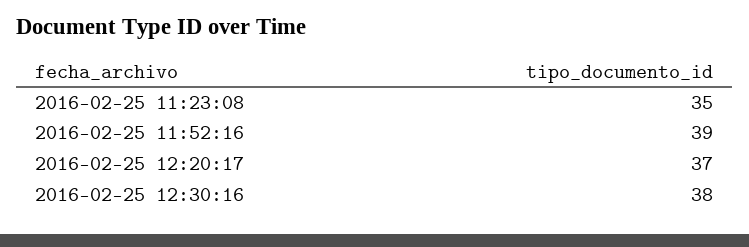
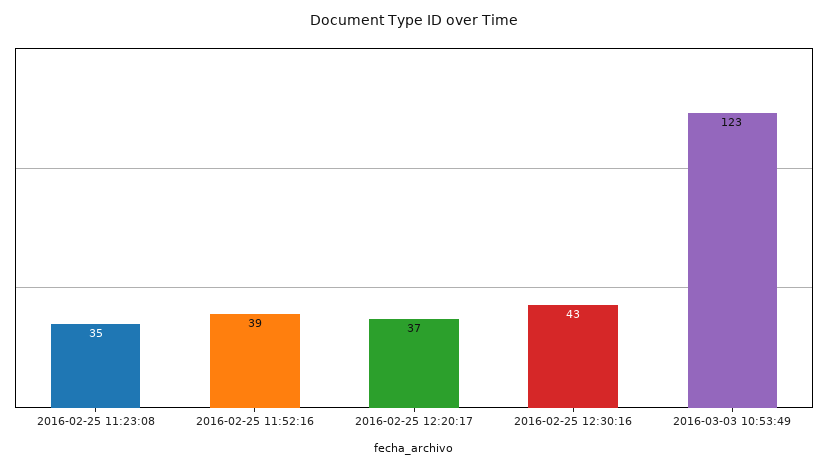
2016-02-25 12:30:16: 38 -> 43
2016-03-03 10:53:49: none -> 123

